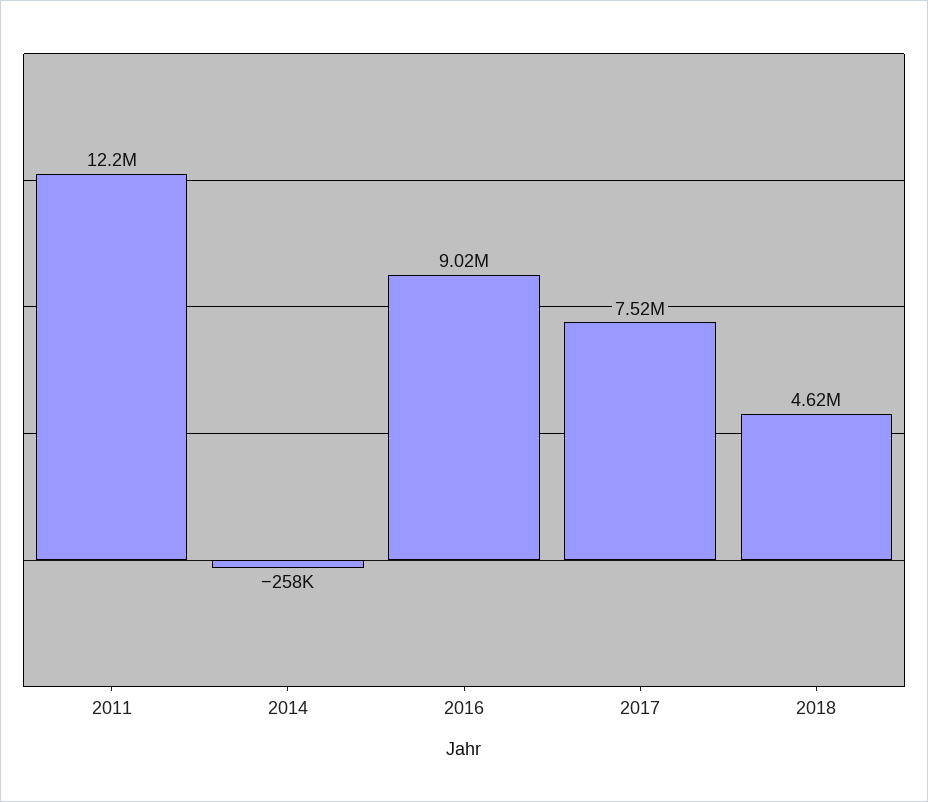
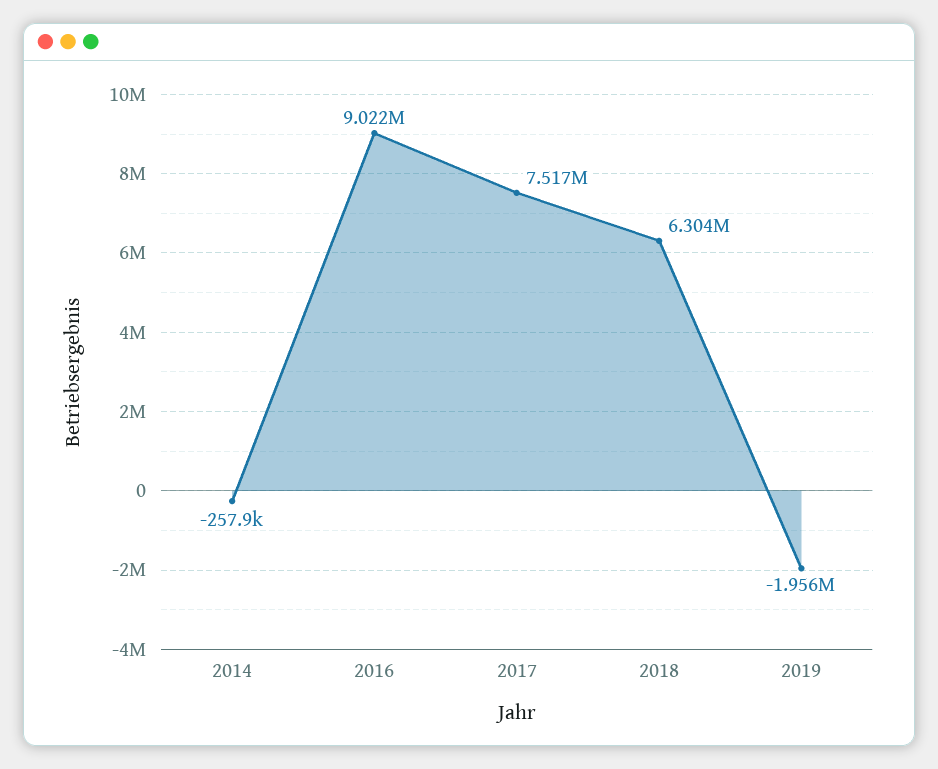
2011: 12200000 -> none
2018: 4620000 -> 6304000
2019: none -> -1956000

